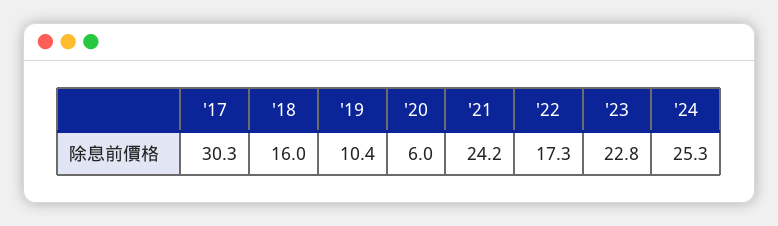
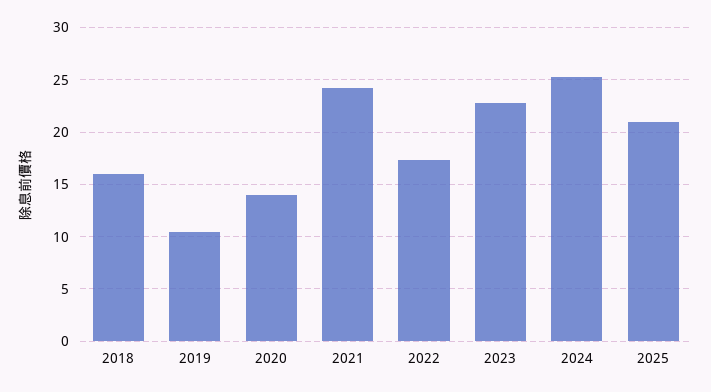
'17: 30.3 -> none
'20: 6 -> 14
2025: none -> 21

